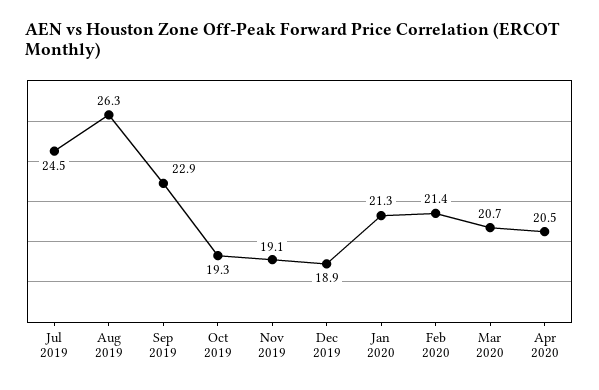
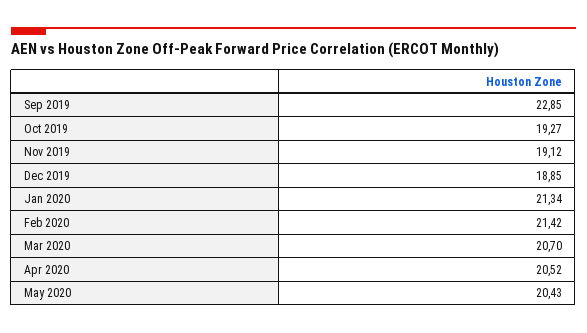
Jul 2019: 24.5 -> none
Aug 2019: 26.3 -> none
May 2020: none -> 20.43

